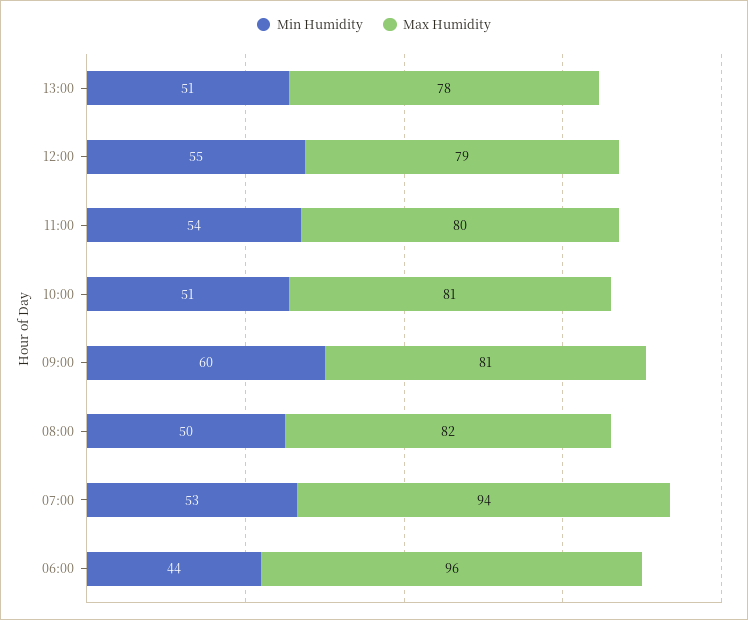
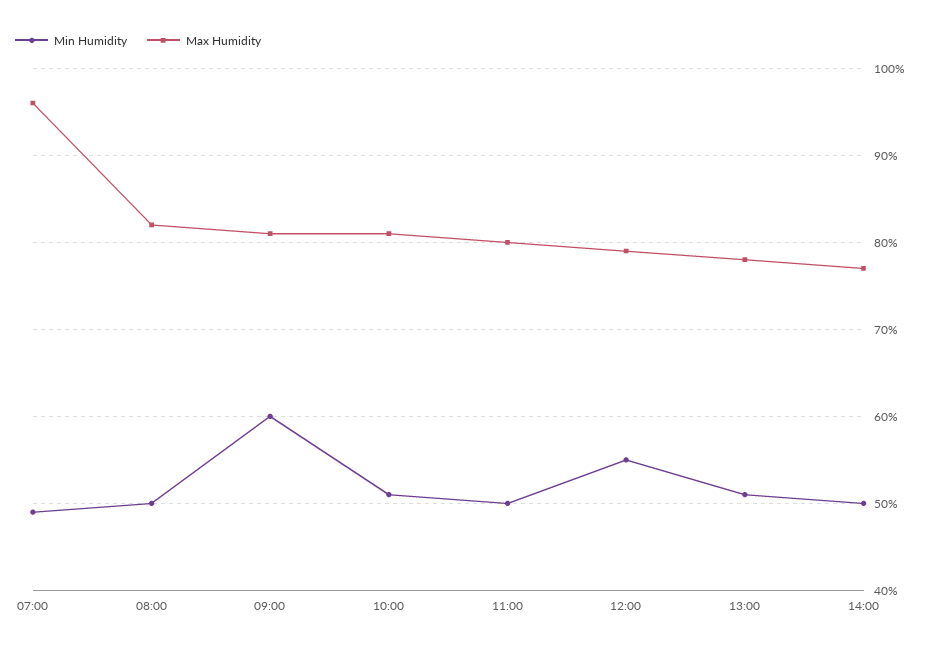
Min Humidity, 11:00: 54 -> 50
Min Humidity, 07:00: 53 -> 49
Max Humidity, 07:00: 94 -> 96
Min Humidity, 06:00: 44 -> none
Max Humidity, 06:00: 96 -> none
Min Humidity, 14:00: none -> 50
Max Humidity, 14:00: none -> 77

